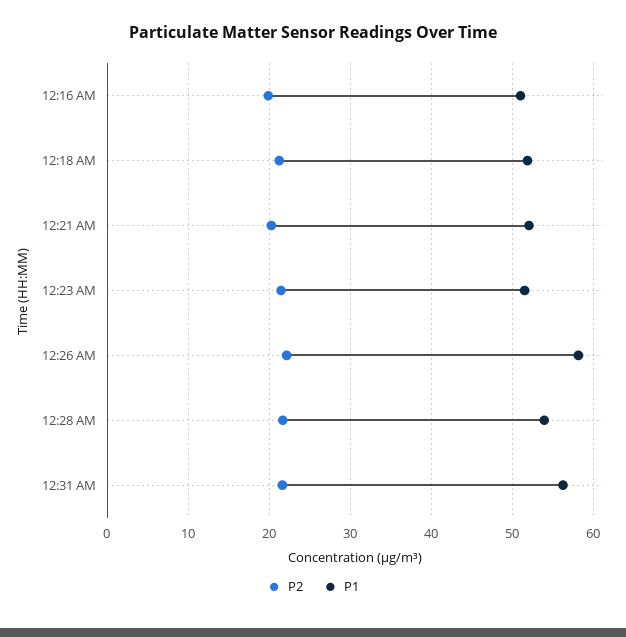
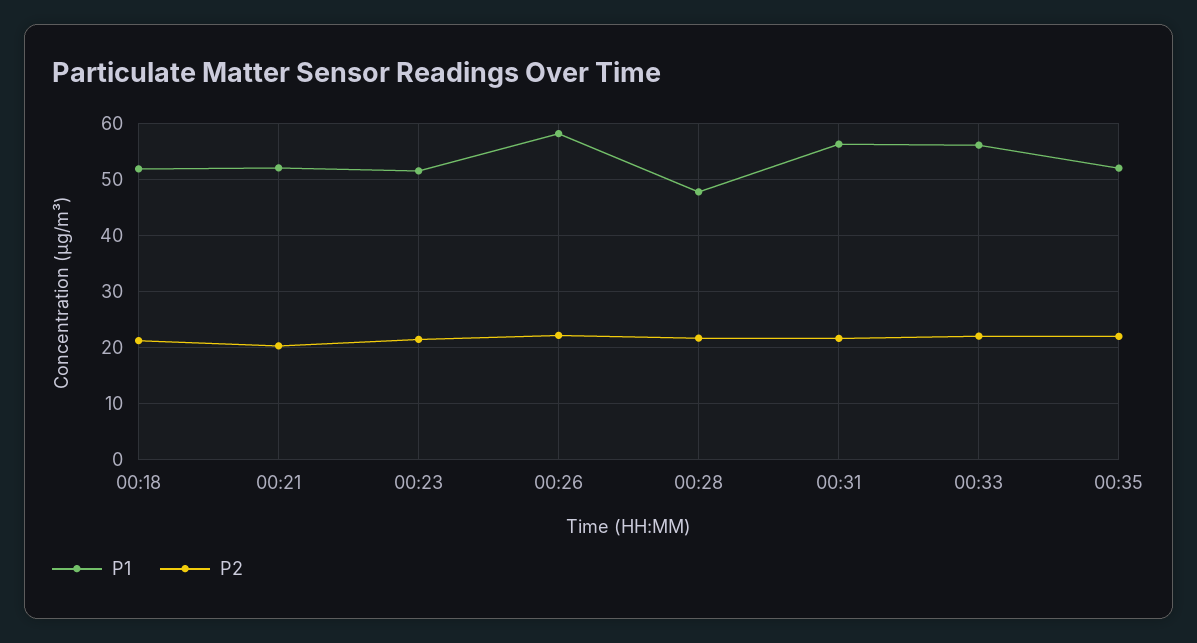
P2, 12:16 AM: 20 -> none
P1, 12:16 AM: 51 -> none
P1, 12:28 AM: 54 -> 48
P1, 00:33: none -> 56
P2, 00:33: none -> 22
P1, 00:35: none -> 52
P2, 00:35: none -> 22

